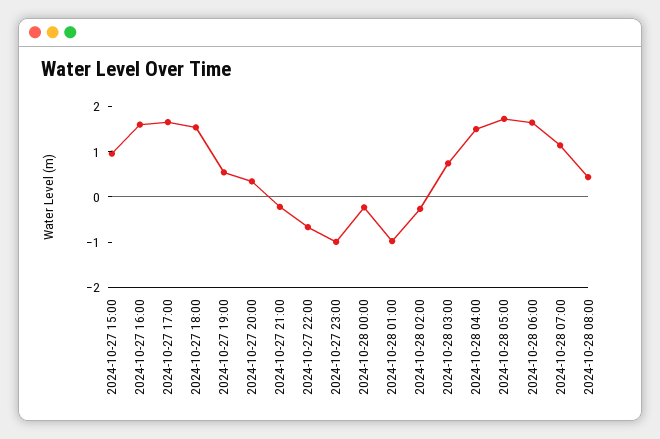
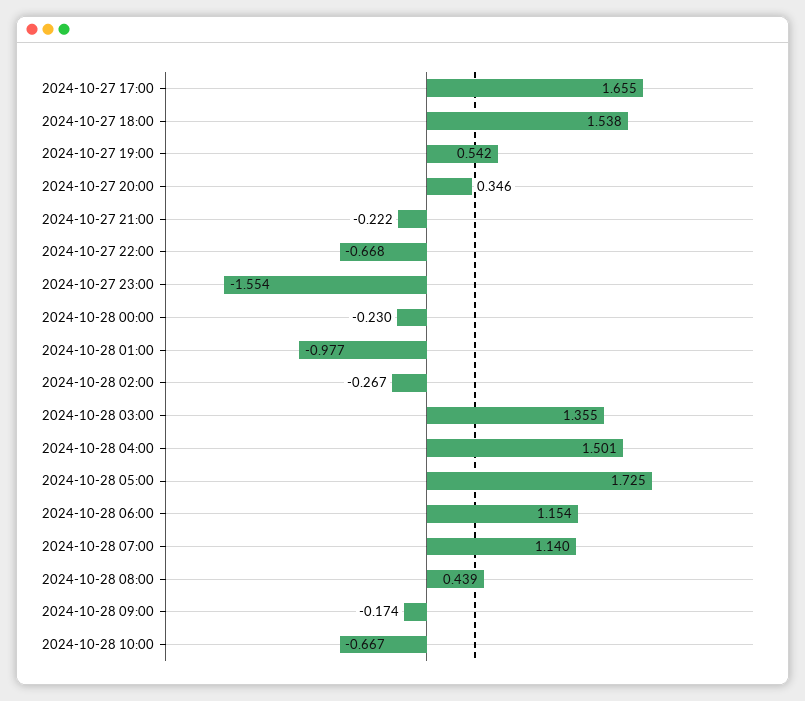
2024-10-27 15:00: 1 -> none
2024-10-27 16:00: 1.6 -> none
2024-10-27 23:00: -1 -> -1.554
2024-10-28 03:00: 0.8 -> 1.355
2024-10-28 06:00: 1.6 -> 1.154
2024-10-28 09:00: none -> -0.174
2024-10-28 10:00: none -> -0.667

